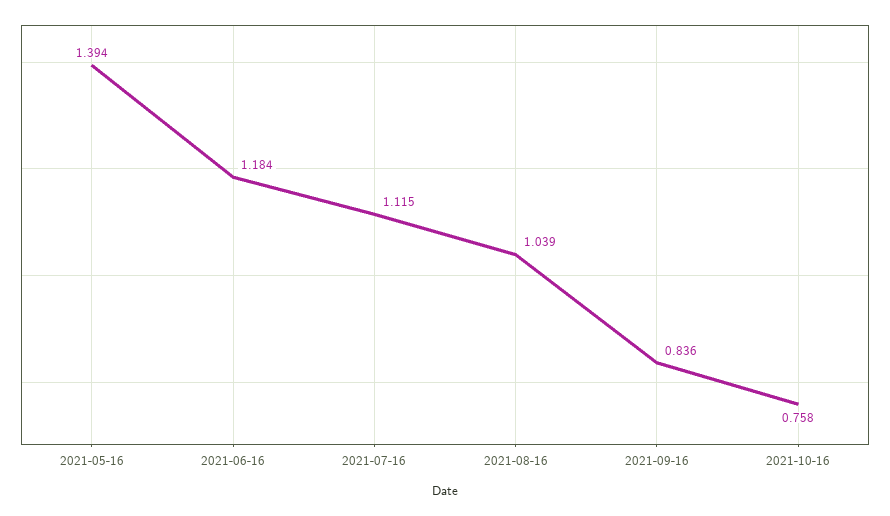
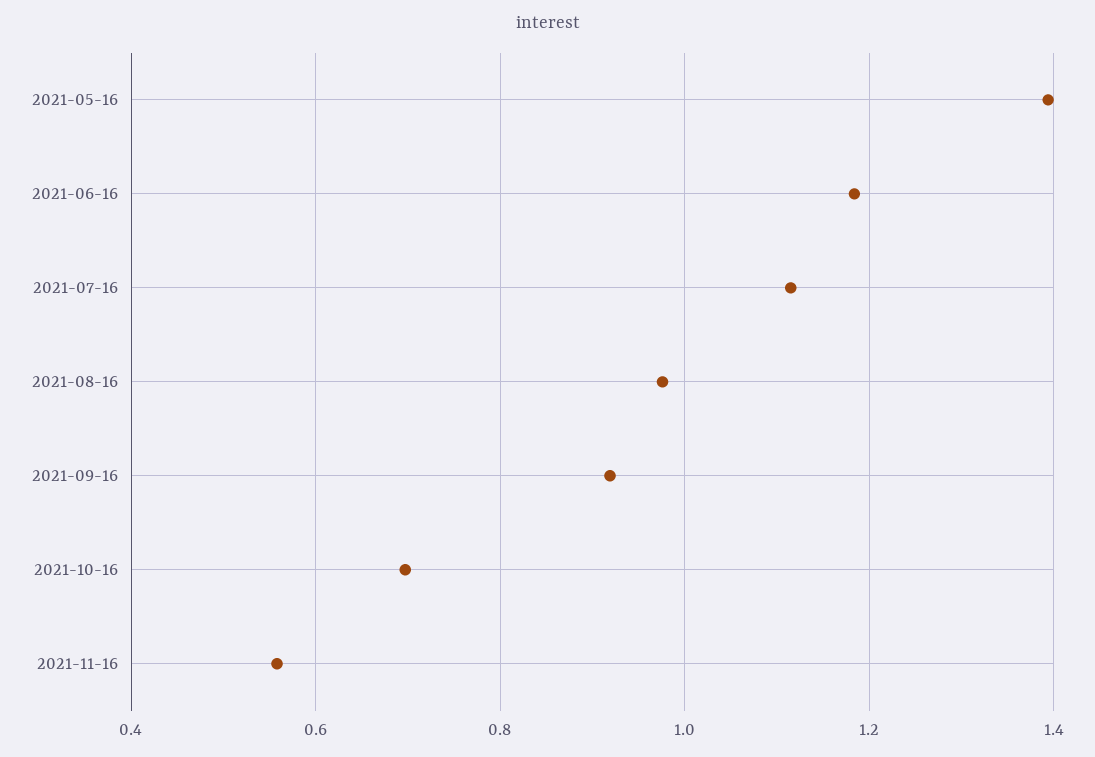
2021-08-16: 1.039 -> 0.98
2021-09-16: 0.836 -> 0.92
2021-10-16: 0.758 -> 0.7
2021-11-16: none -> 0.56

